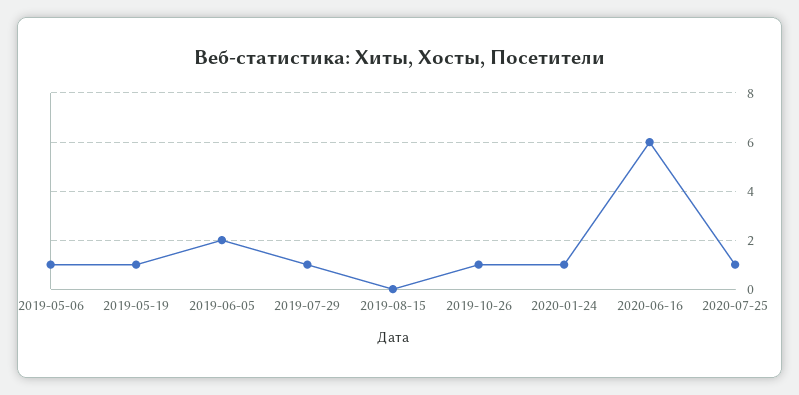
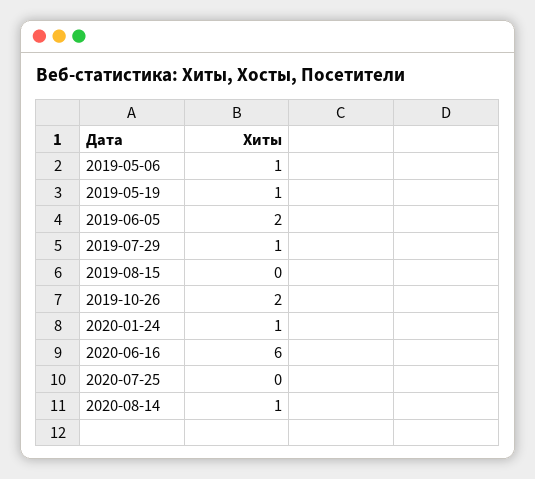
2019-10-26: 1 -> 2
2020-07-25: 1 -> 0
2020-08-14: none -> 1

